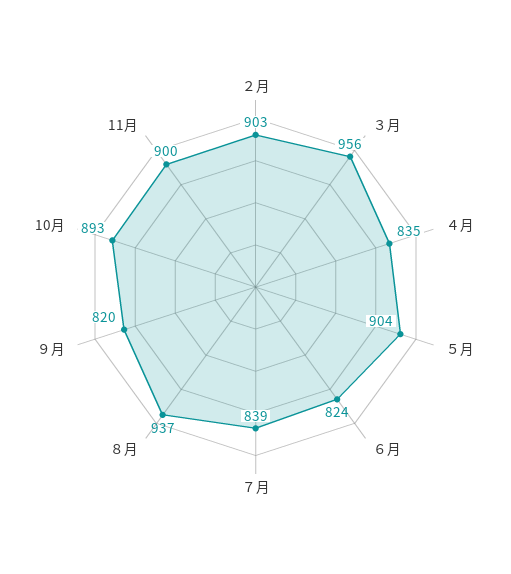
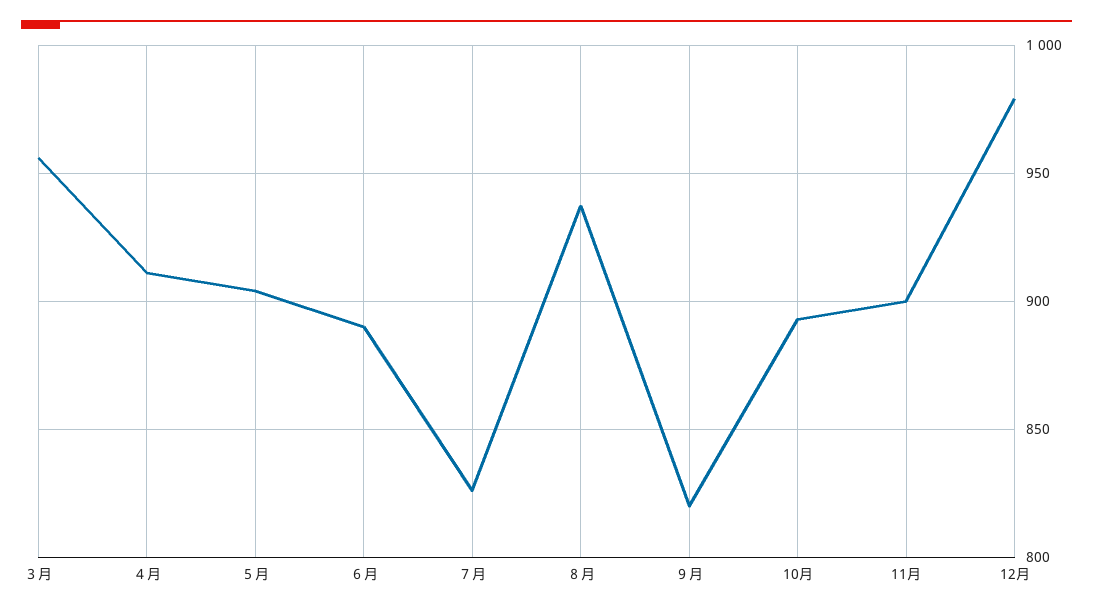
２月: 903 -> none
４月: 835 -> 910
６月: 824 -> 890
７月: 839 -> 825
12月: none -> 980

